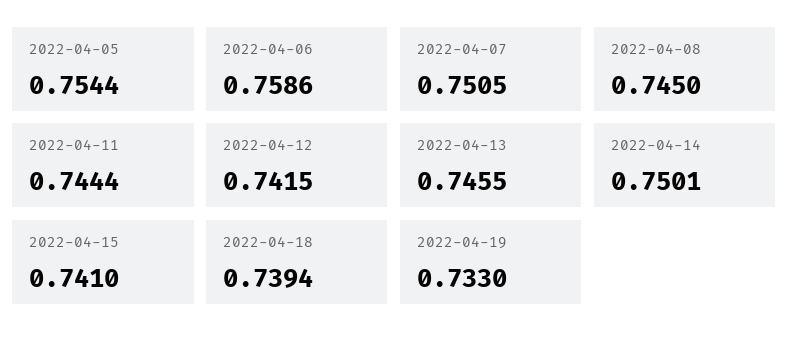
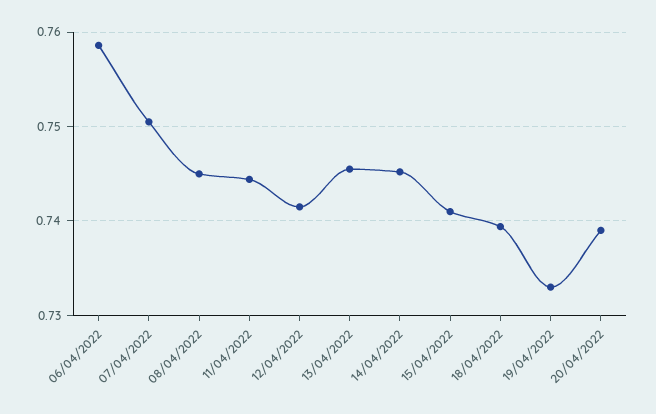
2022-04-05: 0.7544 -> none
2022-04-14: 0.7501 -> 0.745
20/04/2022: none -> 0.739

